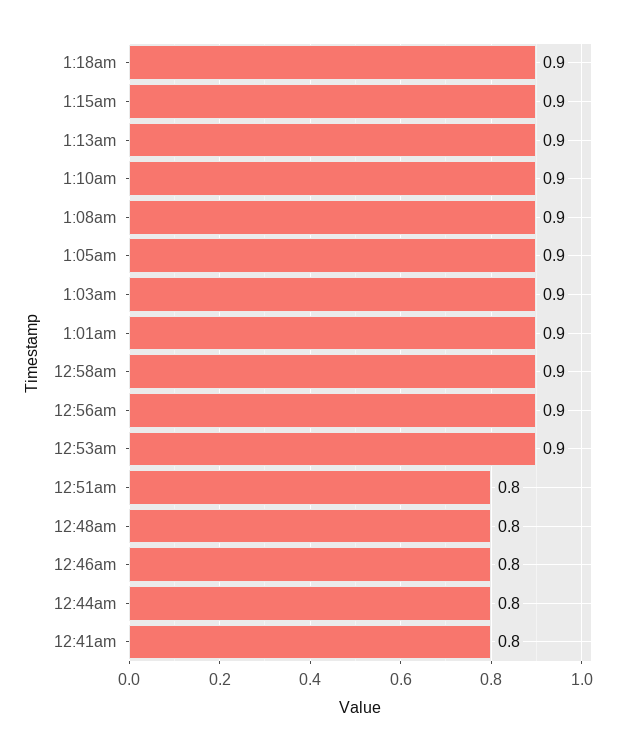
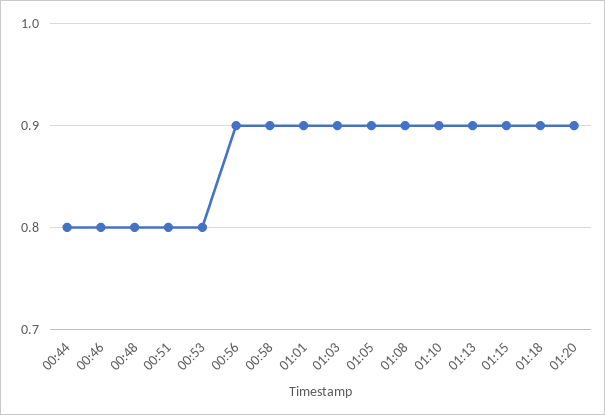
12:53am: 0.9 -> 0.8
12:41am: 0.8 -> none
01:20: none -> 0.9

